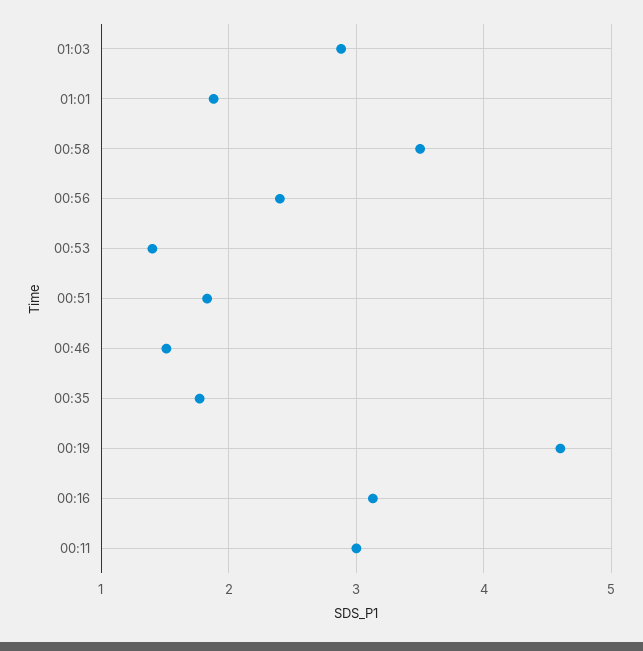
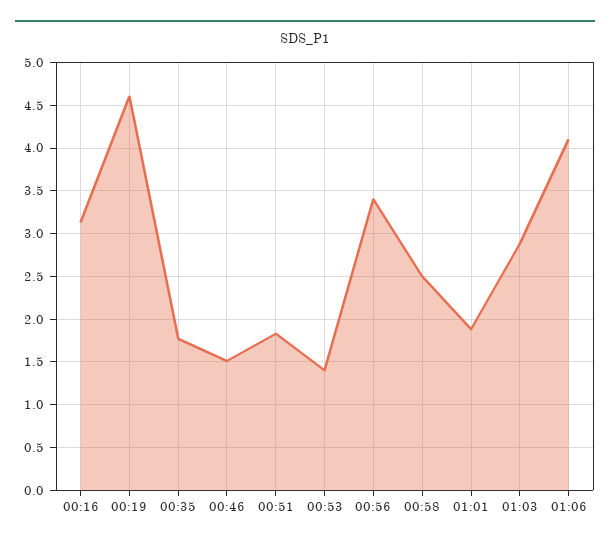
00:58: 3.5 -> 2.5
00:56: 2.4 -> 3.4
00:11: 3 -> none
01:06: none -> 4.1

